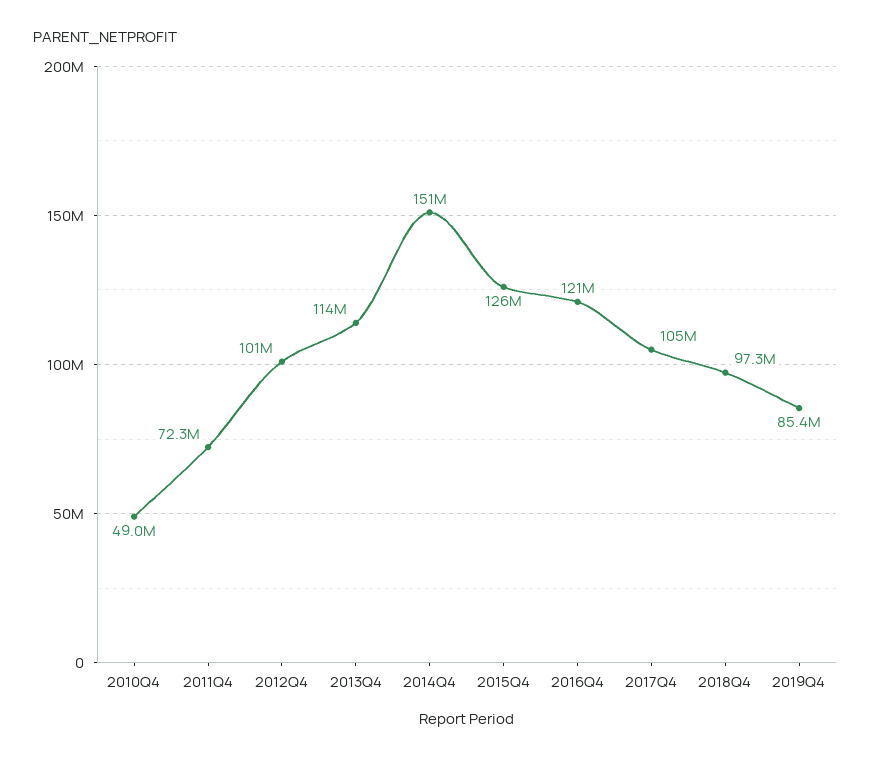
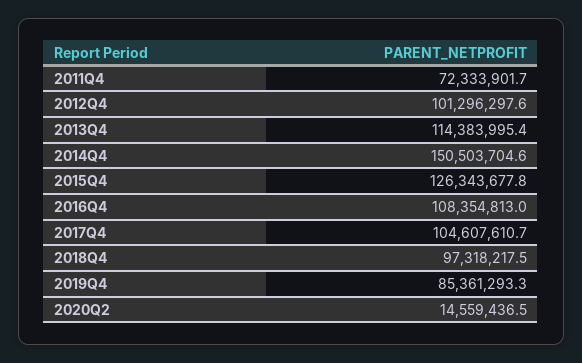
2010Q4: 49000000 -> none
2016Q4: 121000000 -> 108354813
2020Q2: none -> 14559436.5

